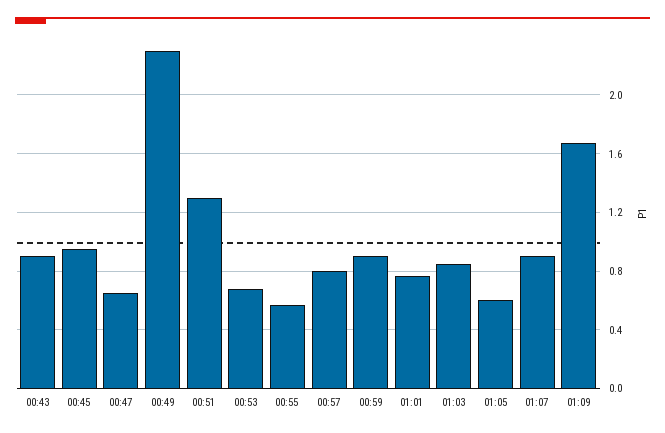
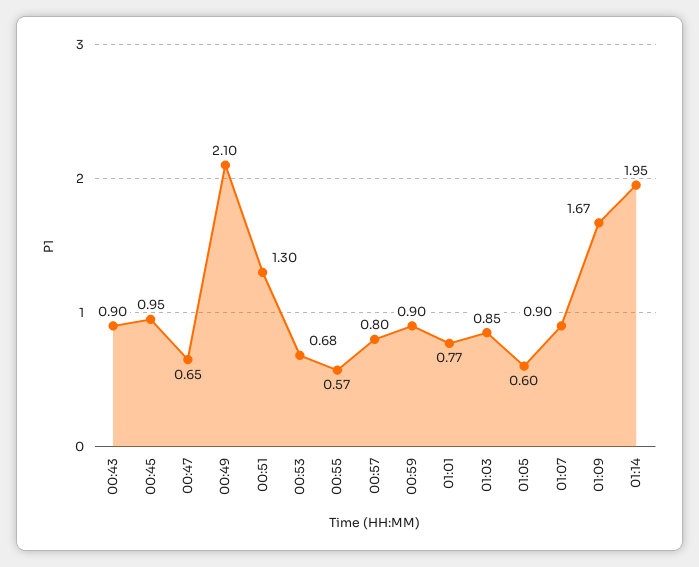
00:49: 2.3 -> 2.1
01:14: none -> 1.95

